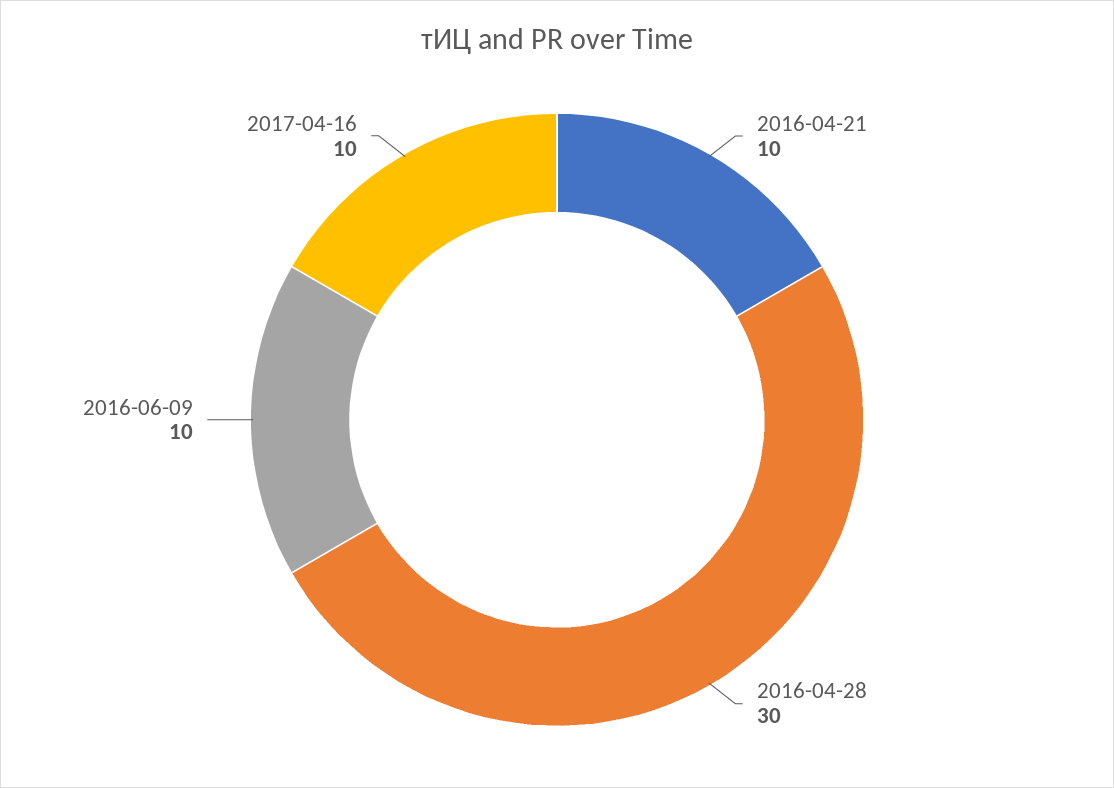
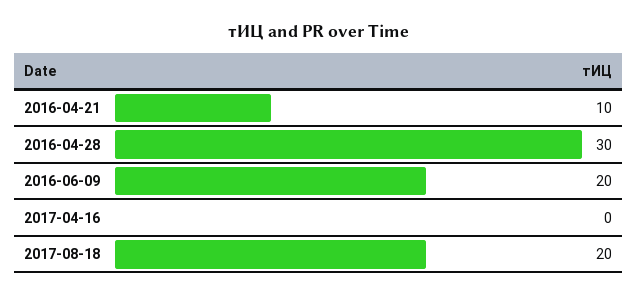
2016-06-09: 10 -> 20
2017-04-16: 10 -> 0
2017-08-18: none -> 20

